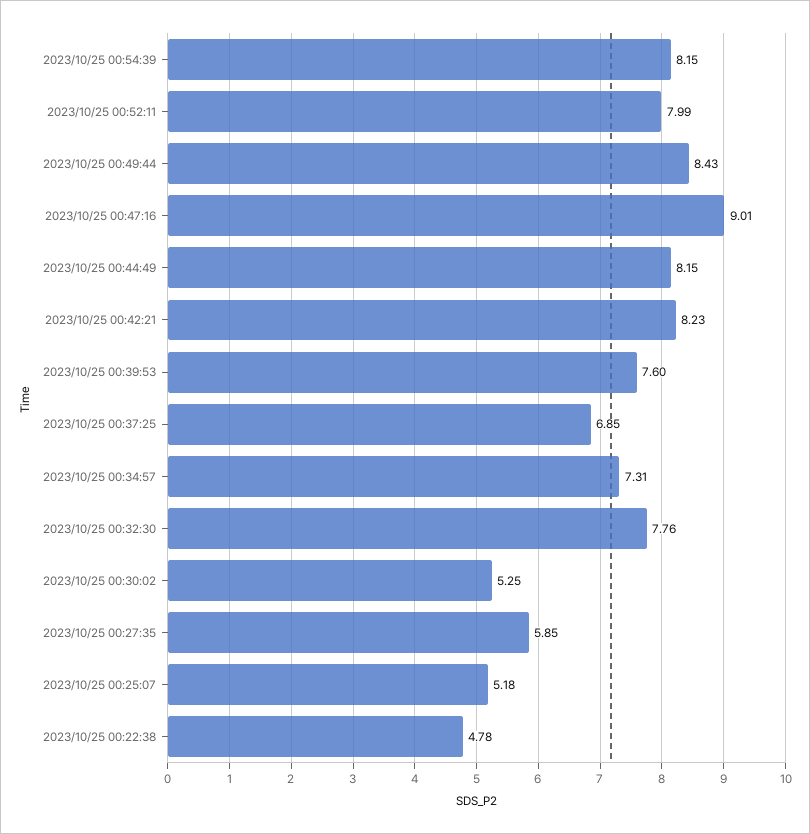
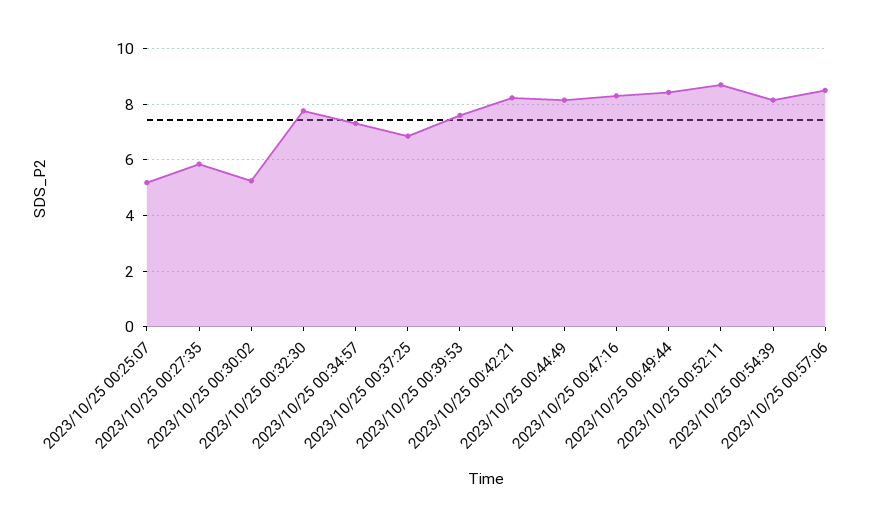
2023/10/25 00:52:11: 7.99 -> 8.75
2023/10/25 00:47:16: 9.01 -> 8.25
2023/10/25 00:22:38: 4.78 -> none
2023/10/25 00:57:06: none -> 8.5

